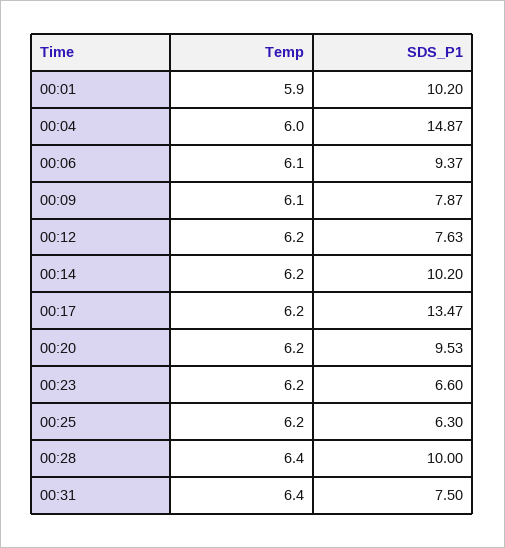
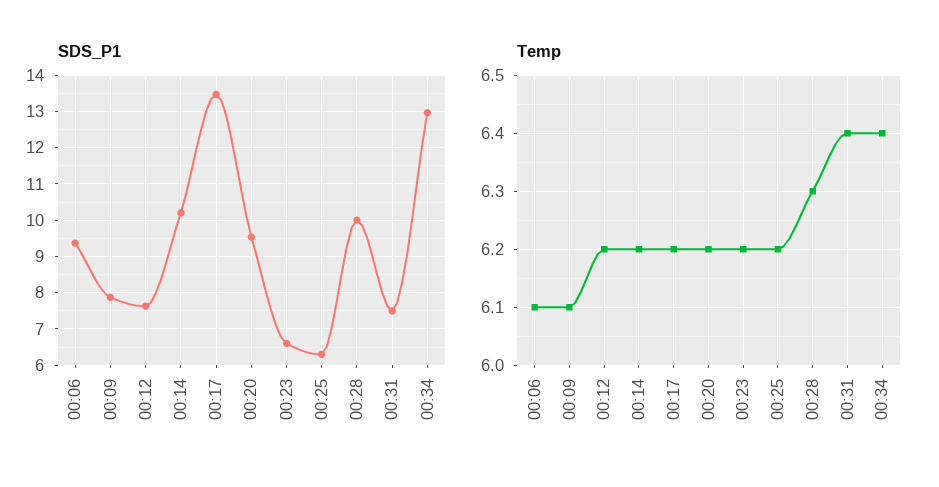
Temp, 00:01: 5.9 -> none
SDS_P1, 00:01: 10.2 -> none
Temp, 00:04: 6 -> none
SDS_P1, 00:04: 14.87 -> none
Temp, 00:28: 6.4 -> 6.3
SDS_P1, 00:34: none -> 13
Temp, 00:34: none -> 6.4

